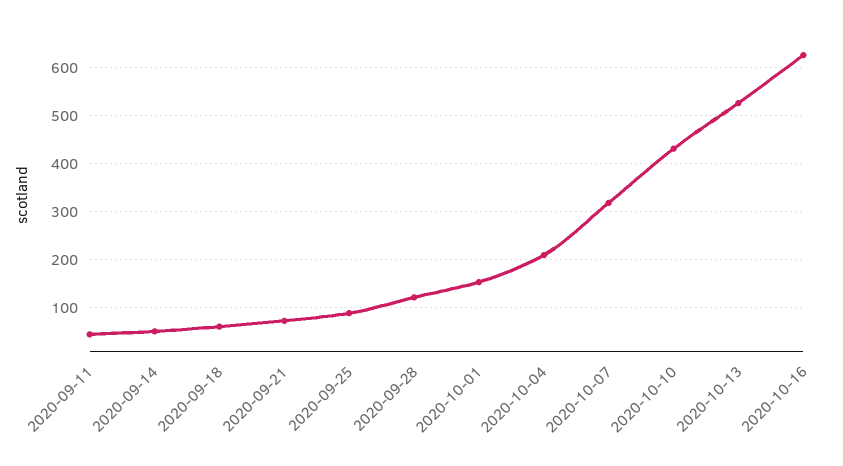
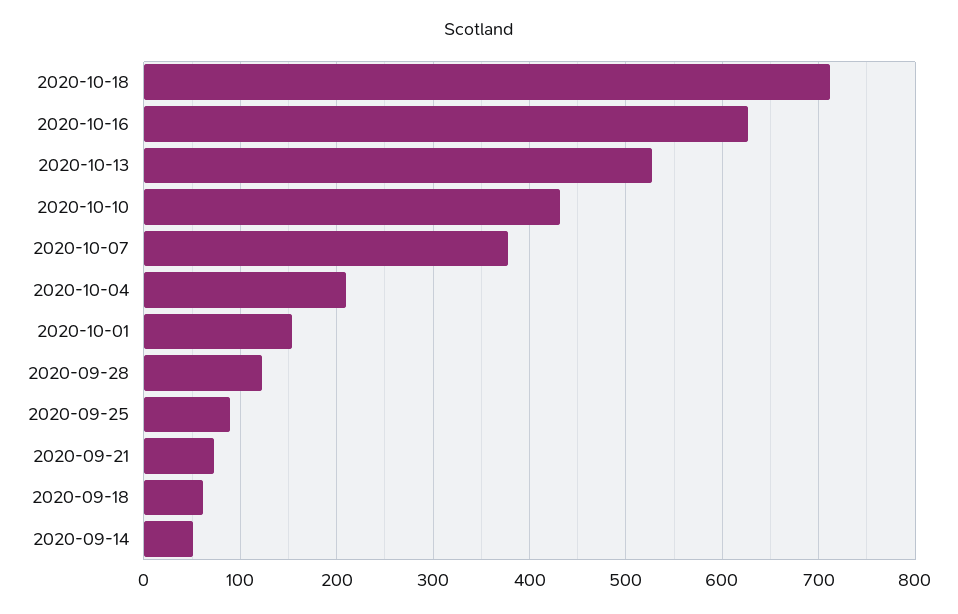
2020-09-11: 40 -> none
2020-10-07: 320 -> 380
2020-10-18: none -> 710

